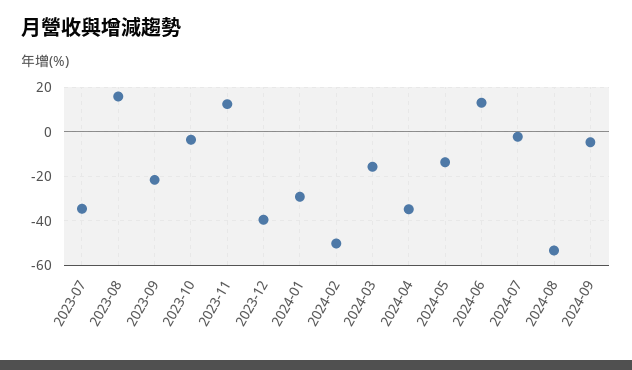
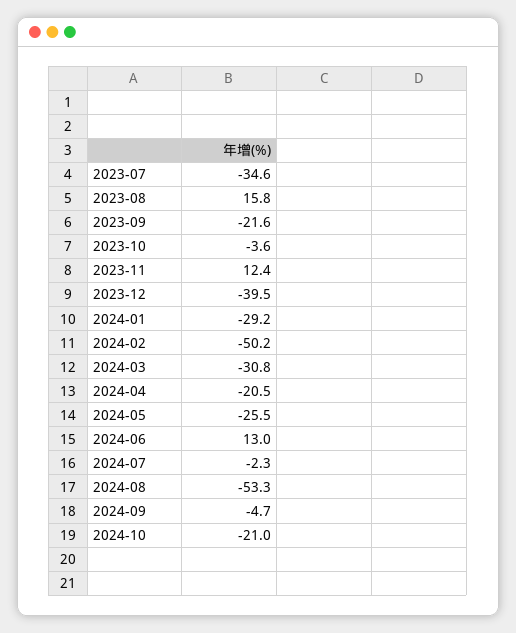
2024-03: -15 -> -30.8
2024-04: -35 -> -20.5
2024-05: -15 -> -25.5
2024-10: none -> -21

